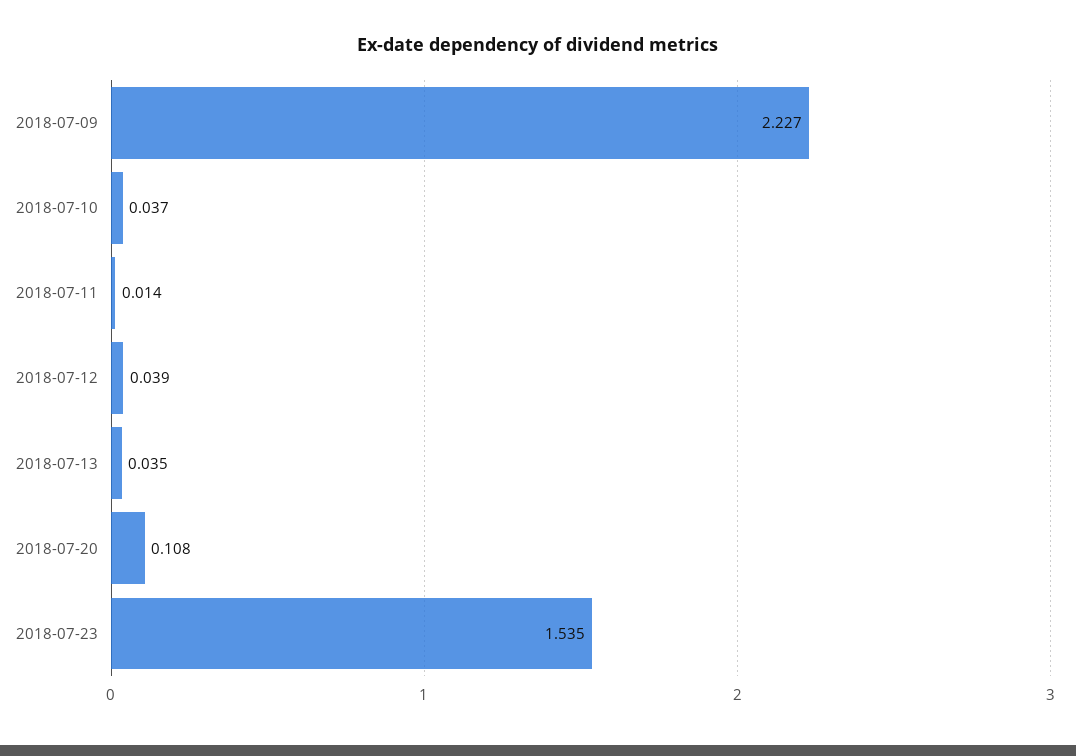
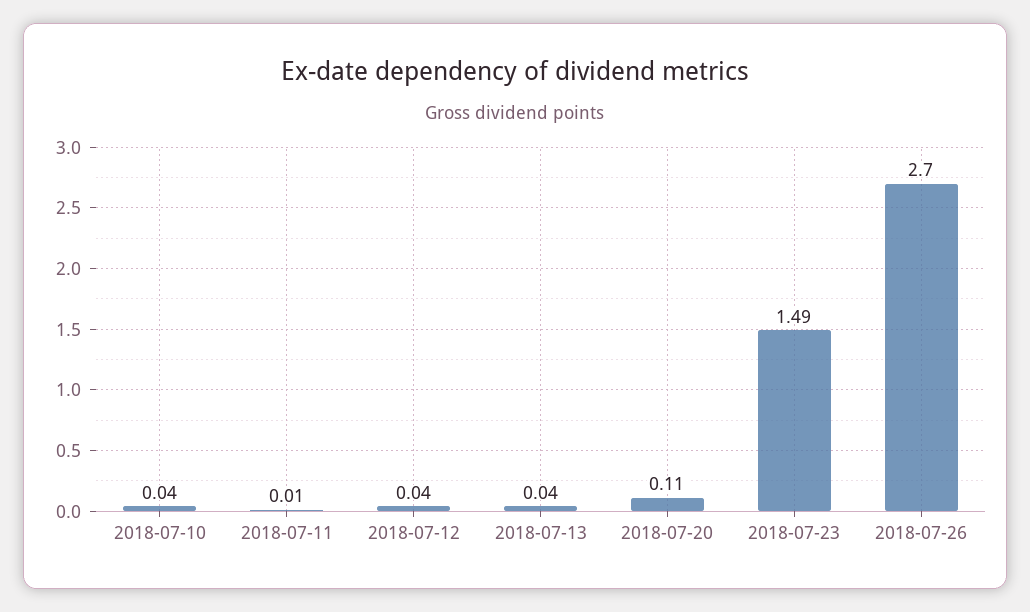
2018-07-09: 2.227 -> none
2018-07-23: 1.535 -> 1.49
2018-07-26: none -> 2.7

